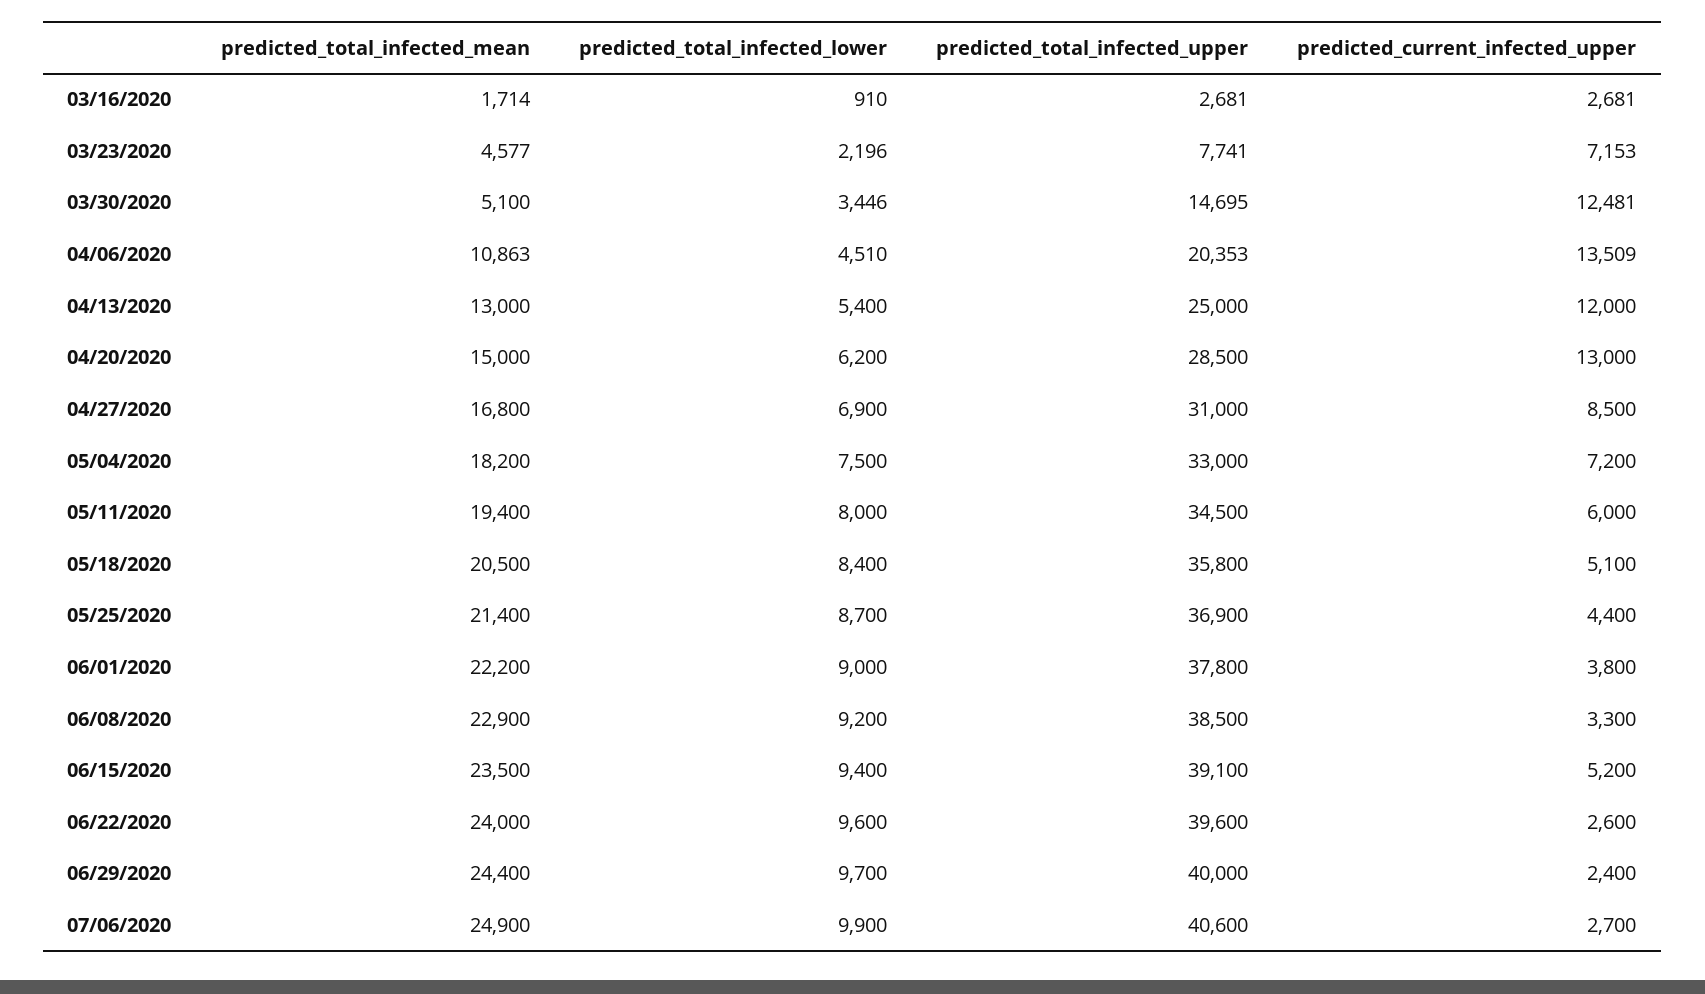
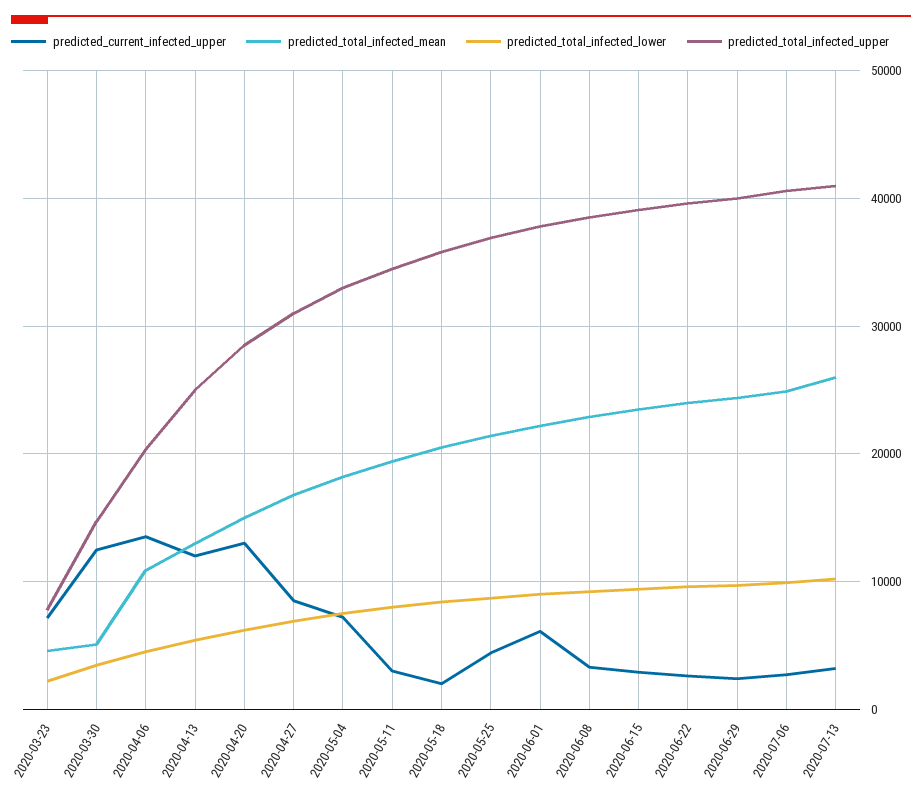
predicted_total_infected_mean, 03/16/2020: 1714 -> none
predicted_total_infected_lower, 03/16/2020: 910 -> none
predicted_total_infected_upper, 03/16/2020: 2681 -> none
predicted_current_infected_upper, 03/16/2020: 2681 -> none
predicted_current_infected_upper, 05/11/2020: 6000 -> 3000
predicted_current_infected_upper, 05/18/2020: 5100 -> 2000
predicted_current_infected_upper, 06/01/2020: 3800 -> 6000
predicted_current_infected_upper, 06/15/2020: 5200 -> 3000
predicted_current_infected_upper, 2020-07-13: none -> 3000
predicted_total_infected_mean, 2020-07-13: none -> 26000
predicted_total_infected_lower, 2020-07-13: none -> 10000
predicted_total_infected_upper, 2020-07-13: none -> 41000

